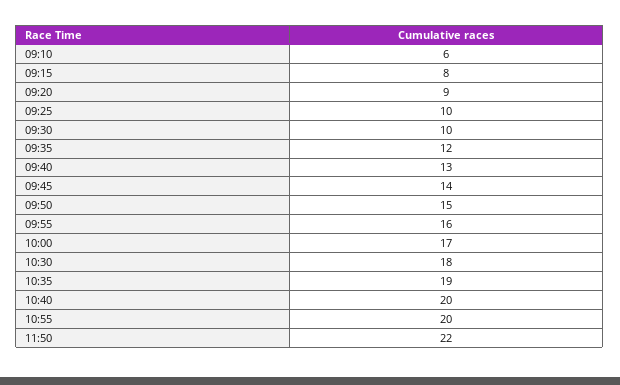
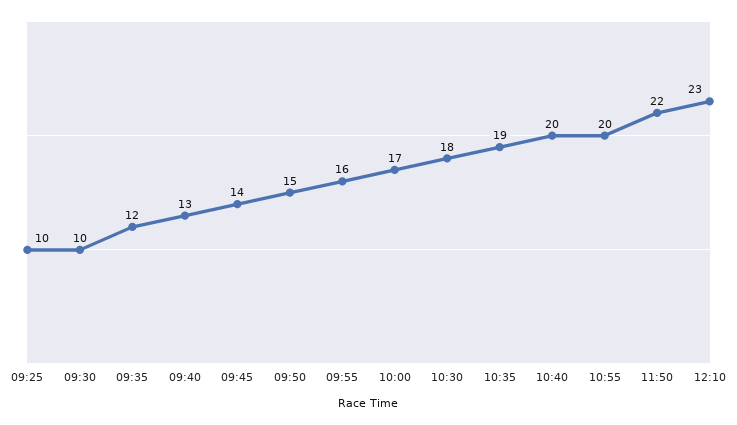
09:10: 6 -> none
09:15: 8 -> none
09:20: 9 -> none
12:10: none -> 23

